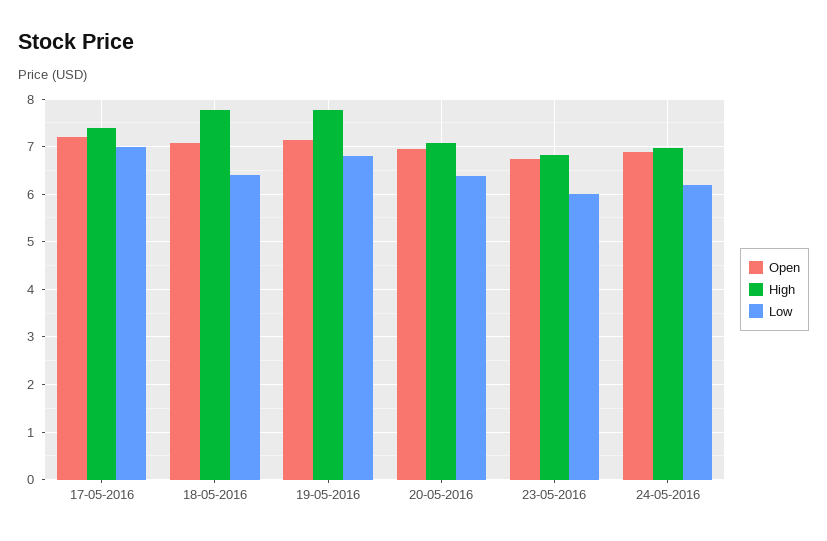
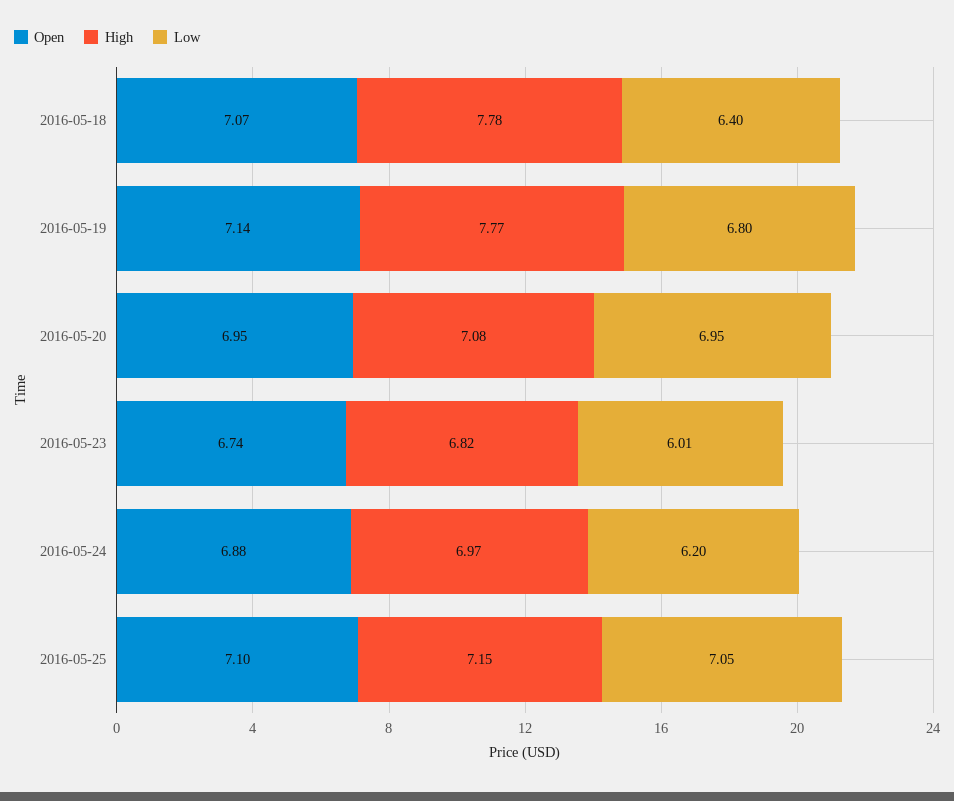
Open, 17-05-2016: 7.2 -> none
High, 17-05-2016: 7.4 -> none
Low, 17-05-2016: 7 -> none
Low, 20-05-2016: 6.4 -> 6.95
Open, 2016-05-25: none -> 7.1
High, 2016-05-25: none -> 7.15
Low, 2016-05-25: none -> 7.05

